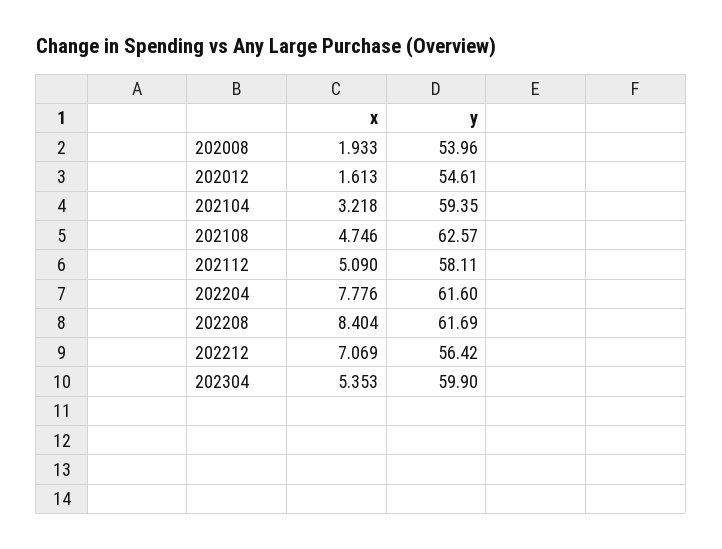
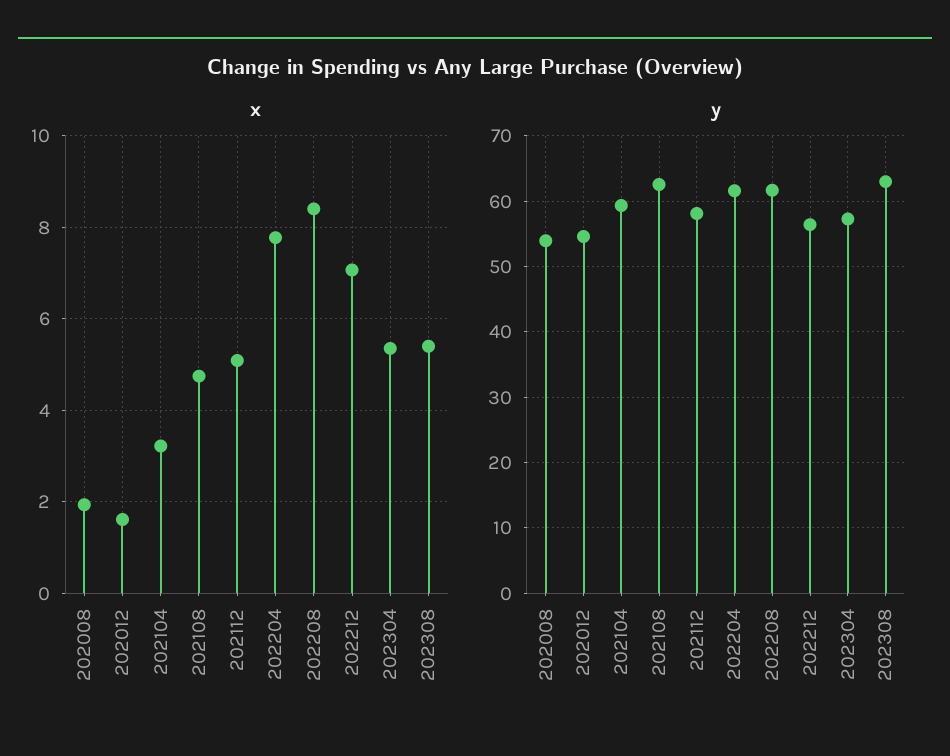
y, 202304: 59.9 -> 57
x, 202308: none -> 5.4
y, 202308: none -> 63

